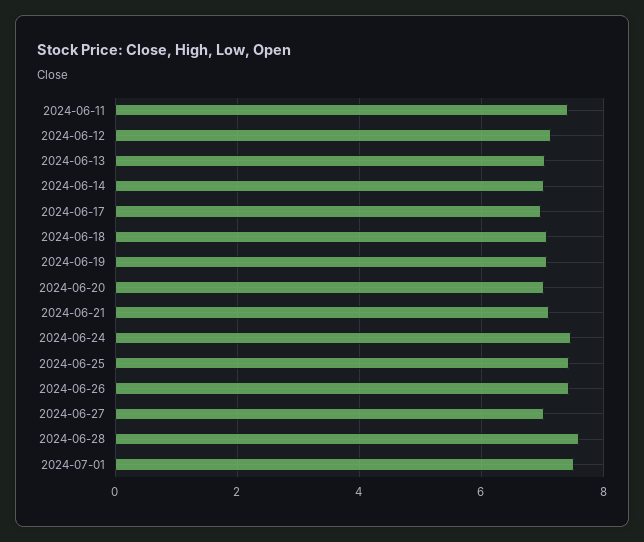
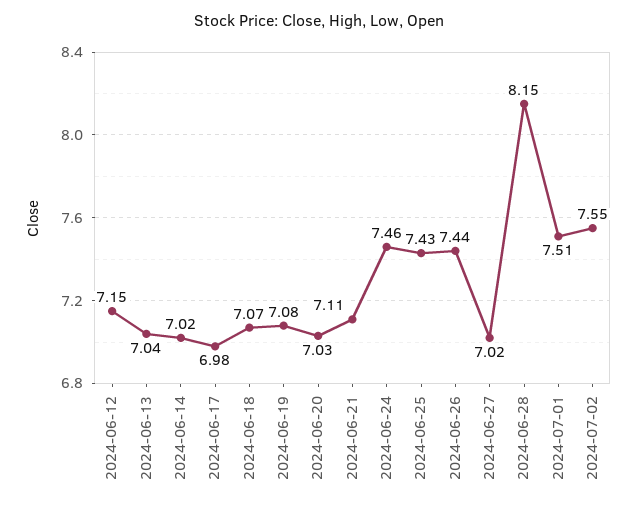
2024-06-11: 7.4 -> none
2024-06-28: 7.6 -> 8.15
2024-07-02: none -> 7.55

